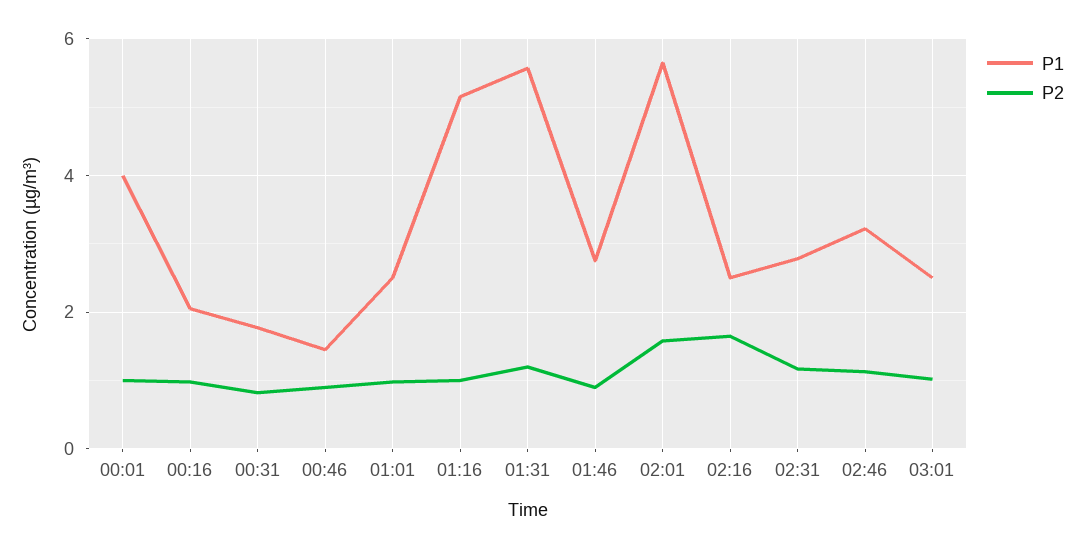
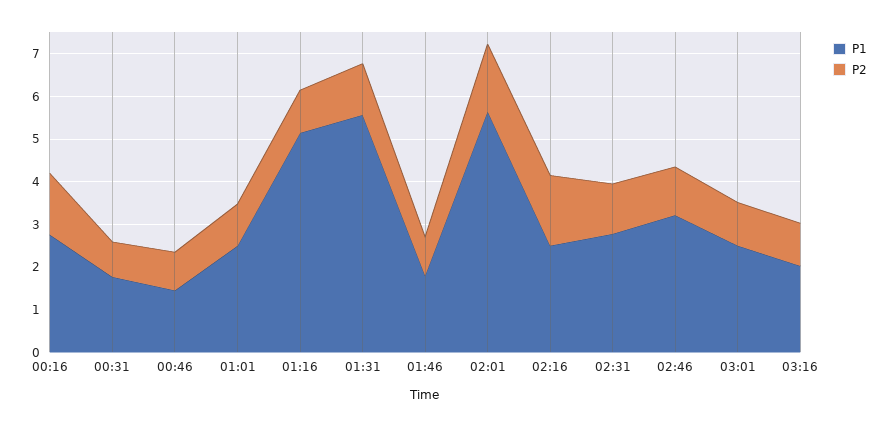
P1, 00:01: 4 -> none
P2, 00:01: 1 -> none
P1, 00:16: 2 -> 2.8
P2, 00:16: 1 -> 1.4
P1, 01:46: 2.8 -> 1.8
P1, 03:16: none -> 2
P2, 03:16: none -> 1

